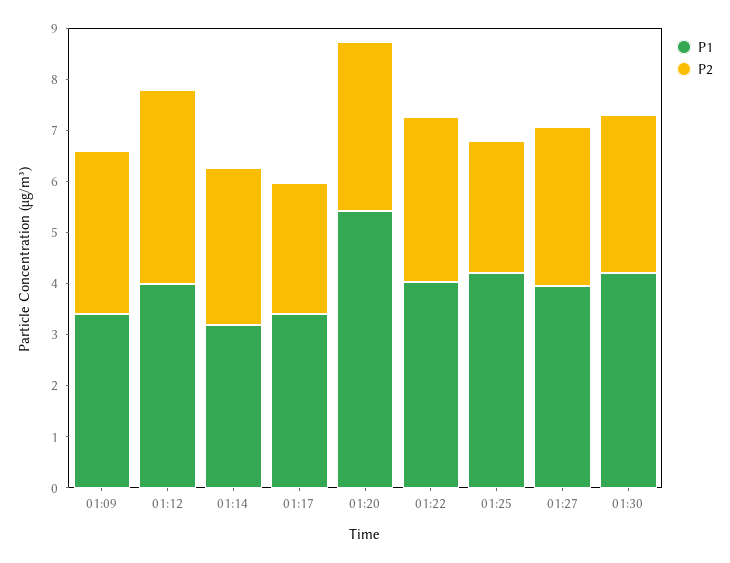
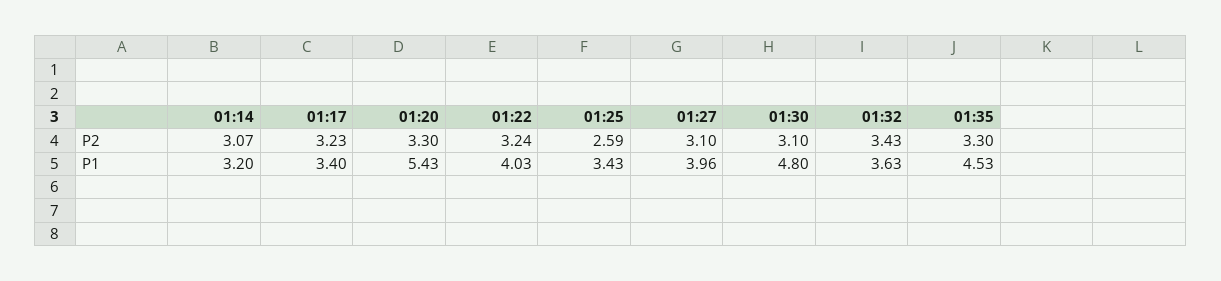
P1, 01:09: 3.4 -> none
P2, 01:09: 3.2 -> none
P1, 01:12: 4 -> none
P2, 01:12: 3.8 -> none
P2, 01:17: 2.6 -> 3.23
P1, 01:25: 4.2 -> 3.43
P1, 01:30: 4.2 -> 4.8
P2, 01:32: none -> 3.43
P2, 01:35: none -> 3.3
P1, 01:32: none -> 3.63
P1, 01:35: none -> 4.53

